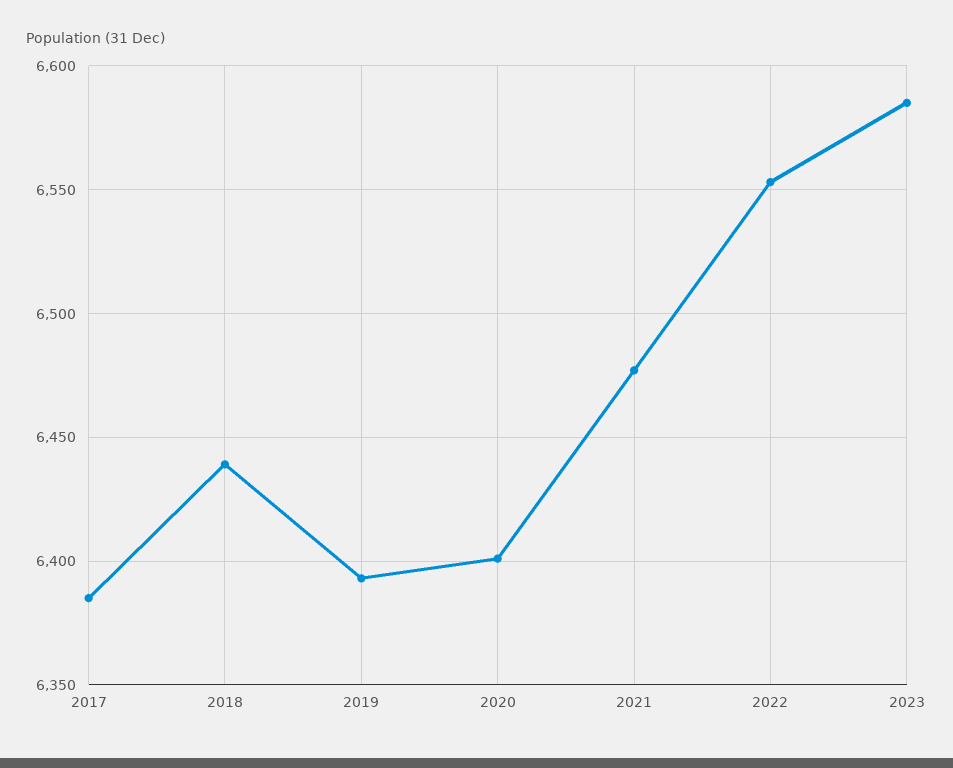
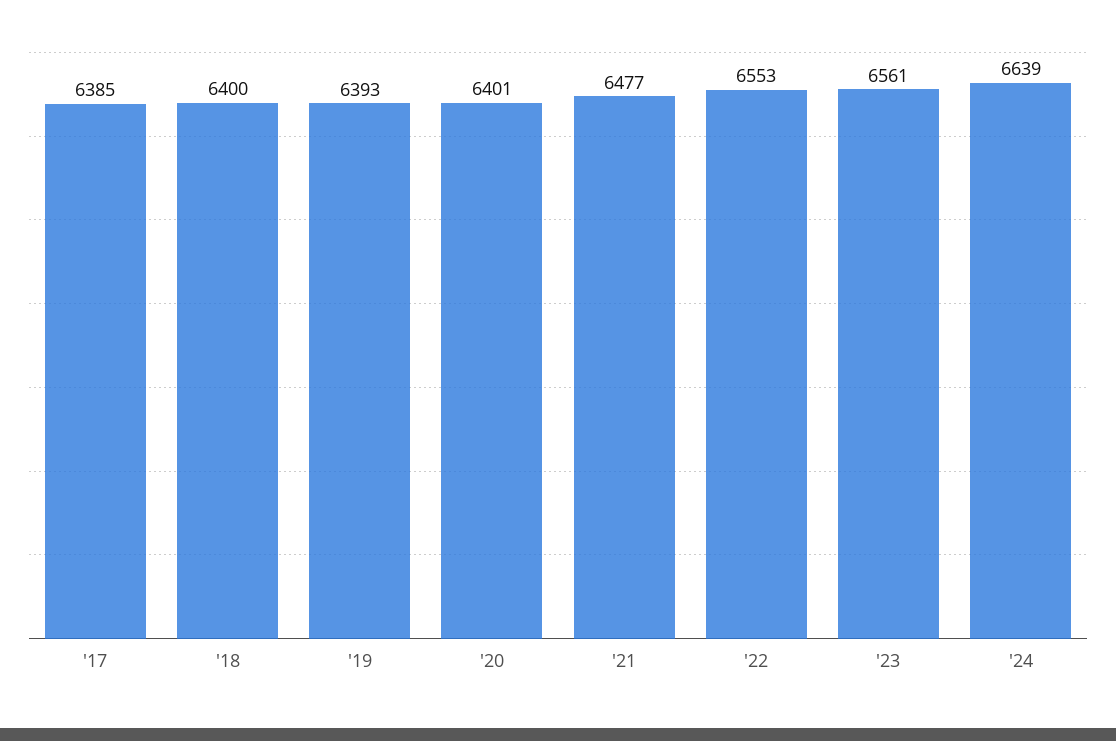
2018: 6440 -> 6400
2023: 6585 -> 6561
'24: none -> 6639

